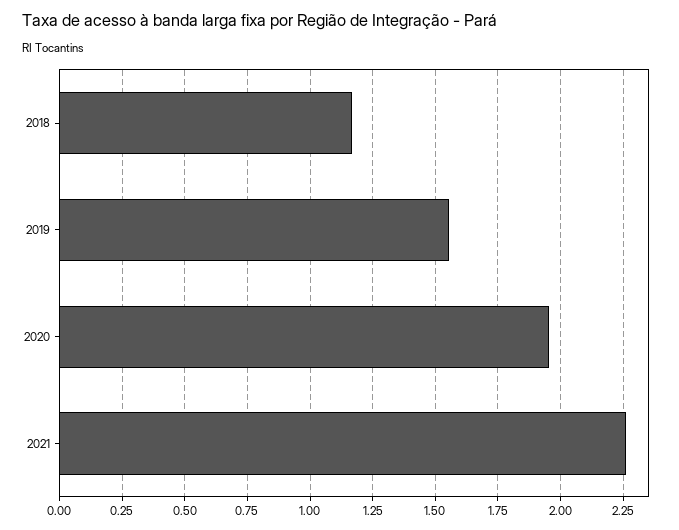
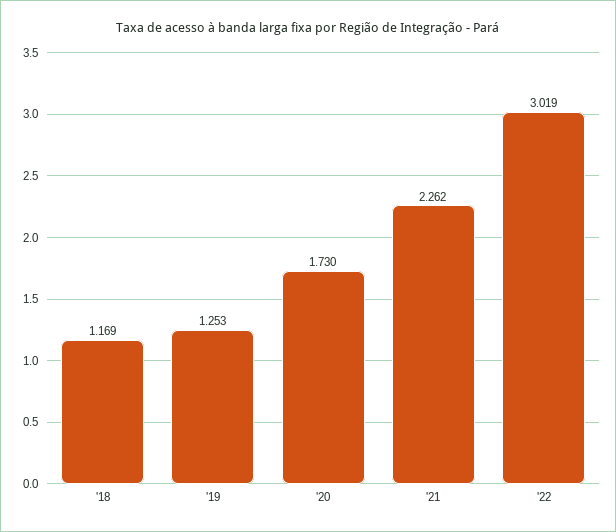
2019: 1.55 -> 1.253
2020: 1.95 -> 1.73
'22: none -> 3.019

